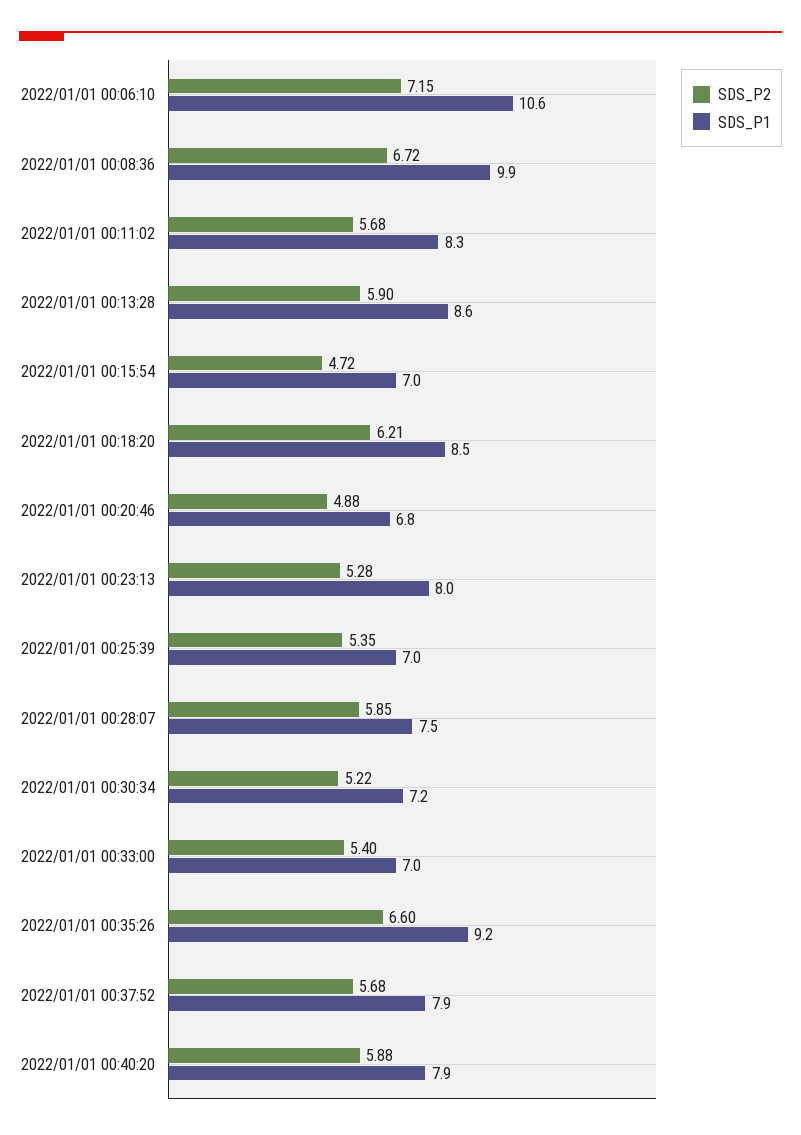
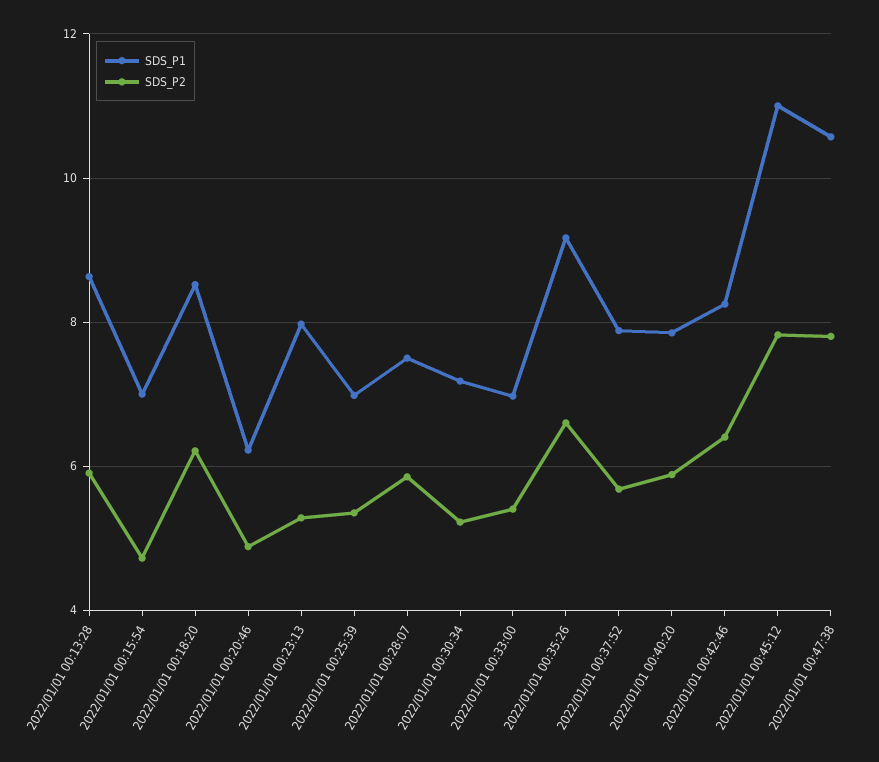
SDS_P2, 2022/01/01 00:06:10: 7.15 -> none
SDS_P1, 2022/01/01 00:06:10: 10.6 -> none
SDS_P2, 2022/01/01 00:08:36: 6.72 -> none
SDS_P1, 2022/01/01 00:08:36: 9.9 -> none
SDS_P2, 2022/01/01 00:11:02: 5.68 -> none
SDS_P1, 2022/01/01 00:11:02: 8.3 -> none
SDS_P1, 2022/01/01 00:20:46: 6.8 -> 6.2
SDS_P1, 2022/01/01 00:42:46: none -> 8.2
SDS_P2, 2022/01/01 00:42:46: none -> 6.4
SDS_P1, 2022/01/01 00:45:12: none -> 11
SDS_P2, 2022/01/01 00:45:12: none -> 7.8
SDS_P1, 2022/01/01 00:47:38: none -> 10.6
SDS_P2, 2022/01/01 00:47:38: none -> 7.8

